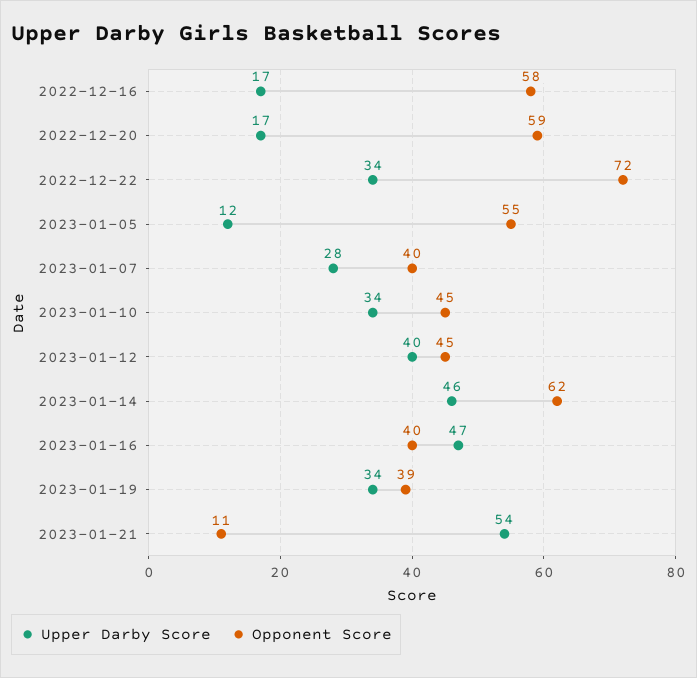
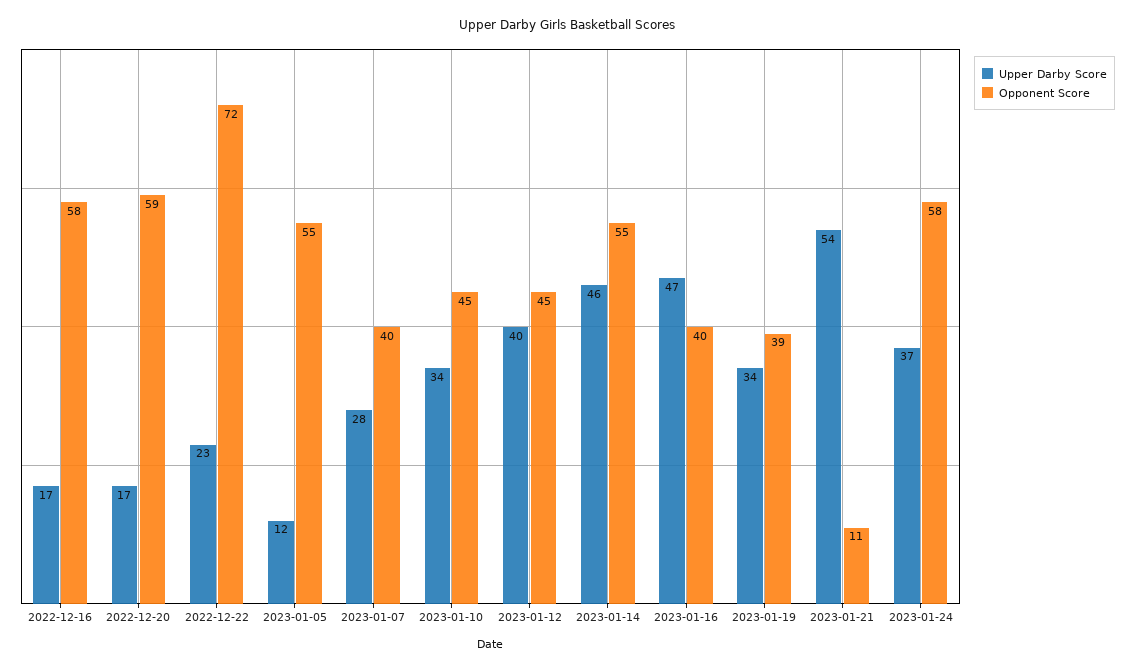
Upper Darby Score, 2022-12-22: 34 -> 23
Opponent Score, 2023-01-14: 62 -> 55
Upper Darby Score, 2023-01-24: none -> 37
Opponent Score, 2023-01-24: none -> 58

